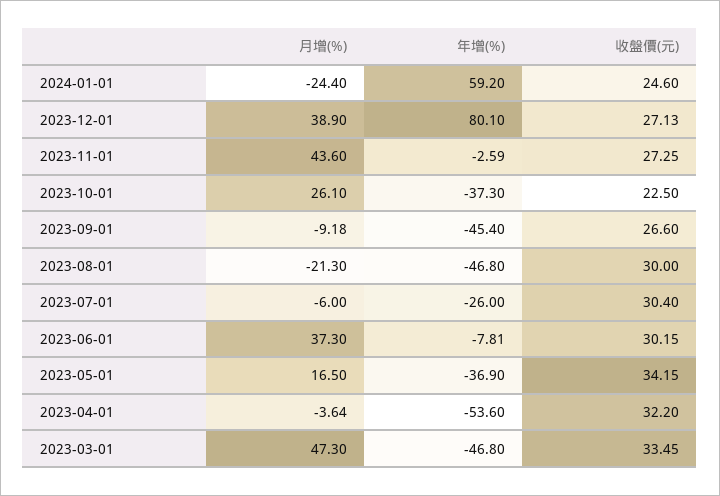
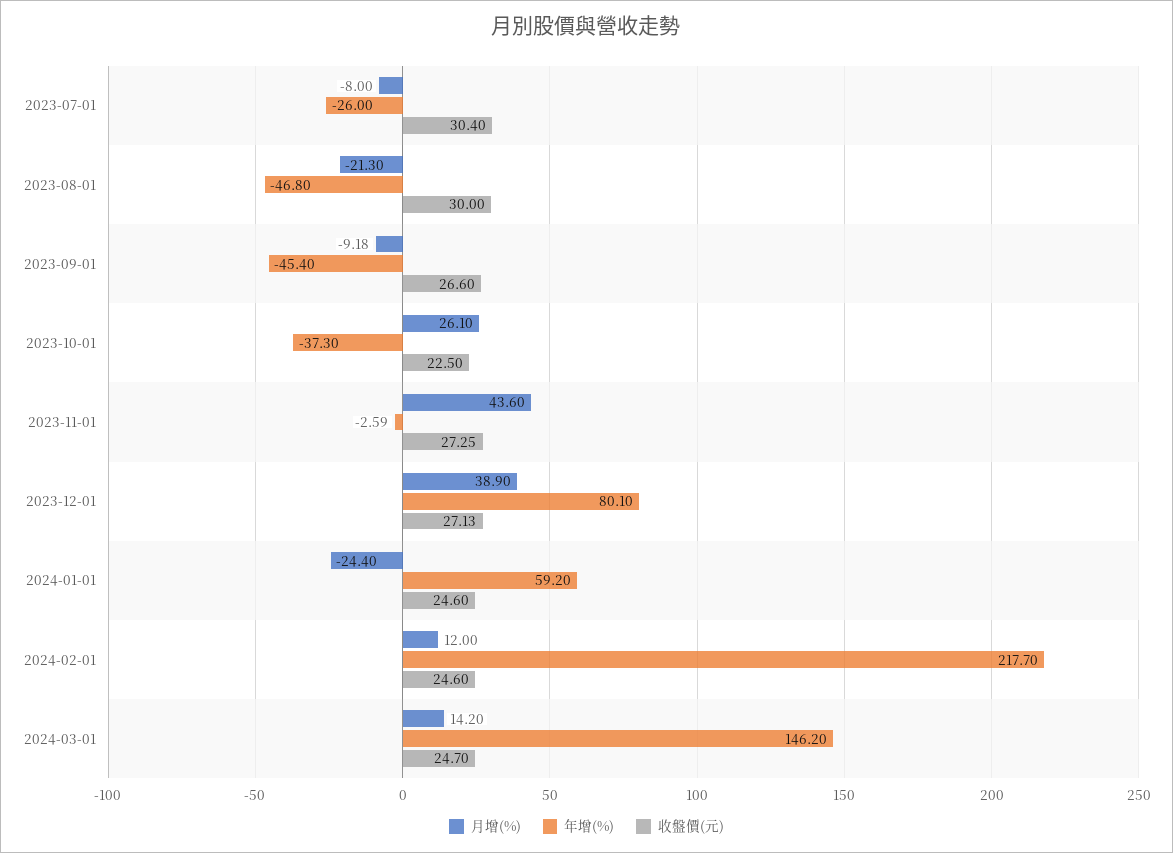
月增(%), 2023-07-01: -6 -> -8
月增(%), 2023-06-01: 37.3 -> none
年增(%), 2023-06-01: -7.81 -> none
收盤價(元), 2023-06-01: 30.15 -> none
月增(%), 2023-05-01: 16.5 -> none
年增(%), 2023-05-01: -36.9 -> none
收盤價(元), 2023-05-01: 34.15 -> none
月增(%), 2023-04-01: -3.64 -> none
年增(%), 2023-04-01: -53.6 -> none
收盤價(元), 2023-04-01: 32.2 -> none
月增(%), 2023-03-01: 47.3 -> none
年增(%), 2023-03-01: -46.8 -> none
收盤價(元), 2023-03-01: 33.45 -> none
月增(%), 2024-02-01: none -> 12
年增(%), 2024-02-01: none -> 217.7
收盤價(元), 2024-02-01: none -> 24.6
月增(%), 2024-03-01: none -> 14.2
年增(%), 2024-03-01: none -> 146.2
收盤價(元), 2024-03-01: none -> 24.7

